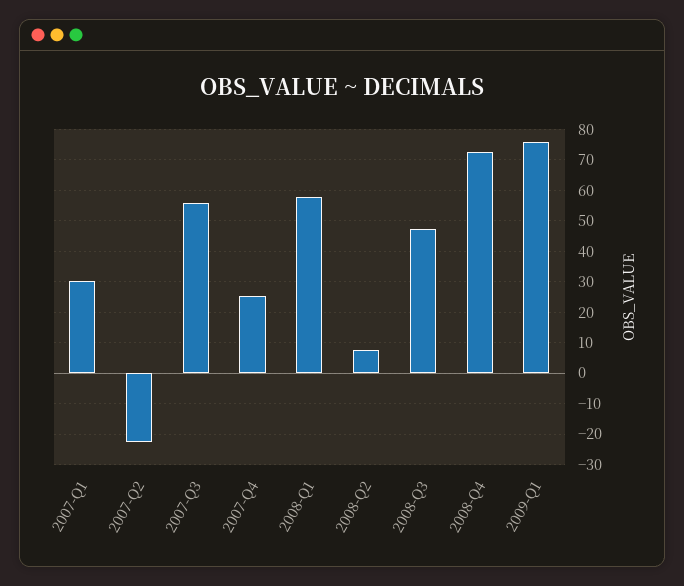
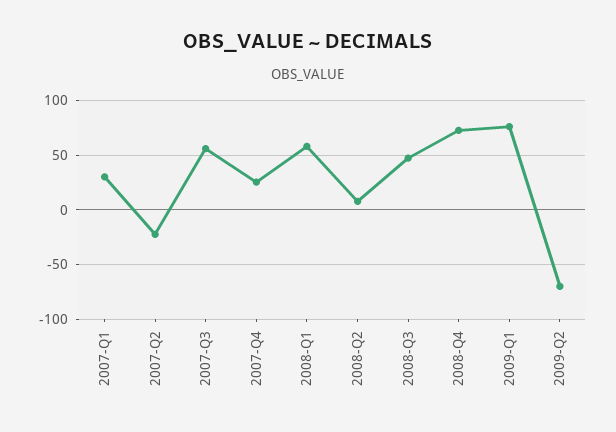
2009-Q2: none -> -70

